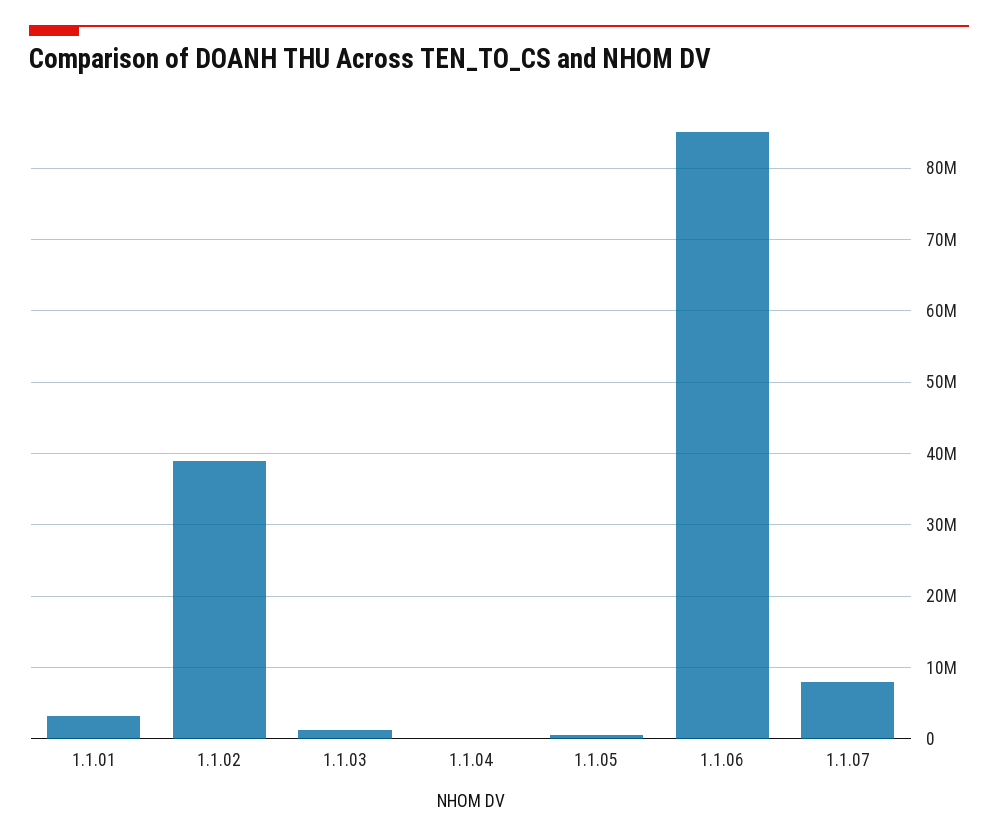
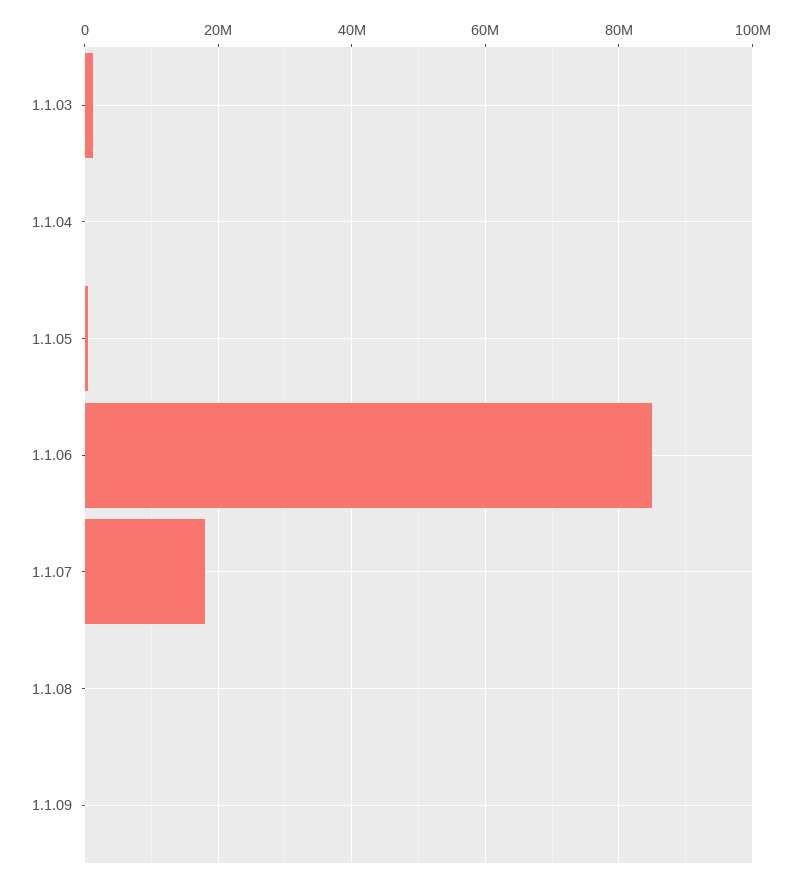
1.1.01: 3000000 -> none
1.1.02: 39000000 -> none
1.1.07: 8000000 -> 18000000
1.1.08: none -> 0
1.1.09: none -> 0

